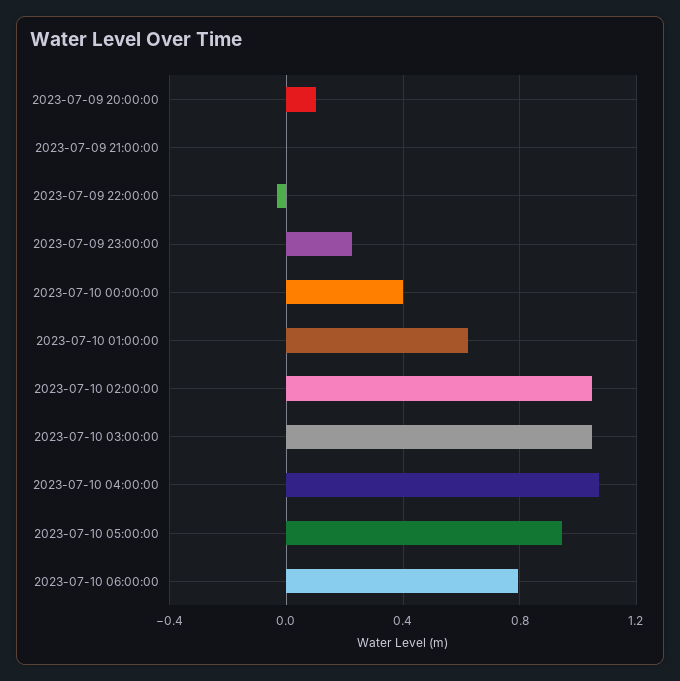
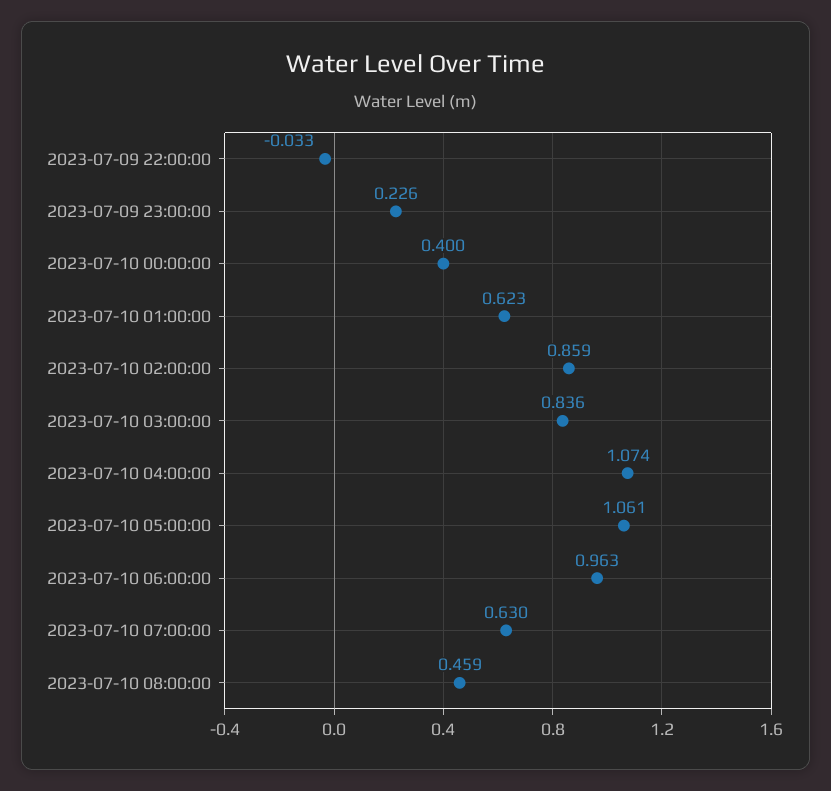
2023-07-09 20:00:00: 0.1 -> none
2023-07-09 21:00:00: 0 -> none
2023-07-10 02:00:00: 1.05 -> 0.859
2023-07-10 03:00:00: 1.05 -> 0.836
2023-07-10 05:00:00: 0.95 -> 1.061
2023-07-10 06:00:00: 0.8 -> 0.963
2023-07-10 07:00:00: none -> 0.63
2023-07-10 08:00:00: none -> 0.459

